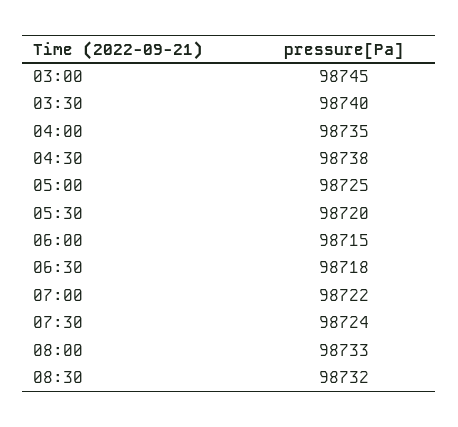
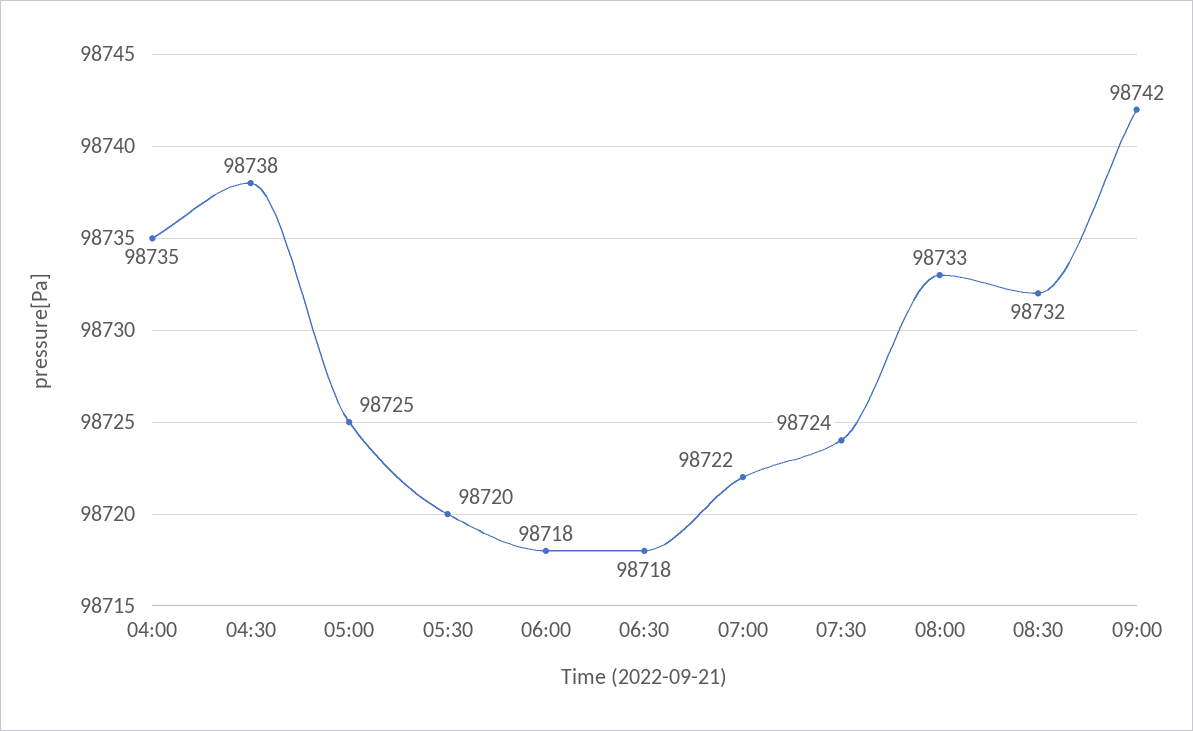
03:00: 98745 -> none
03:30: 98740 -> none
06:00: 98715 -> 98718
09:00: none -> 98742

